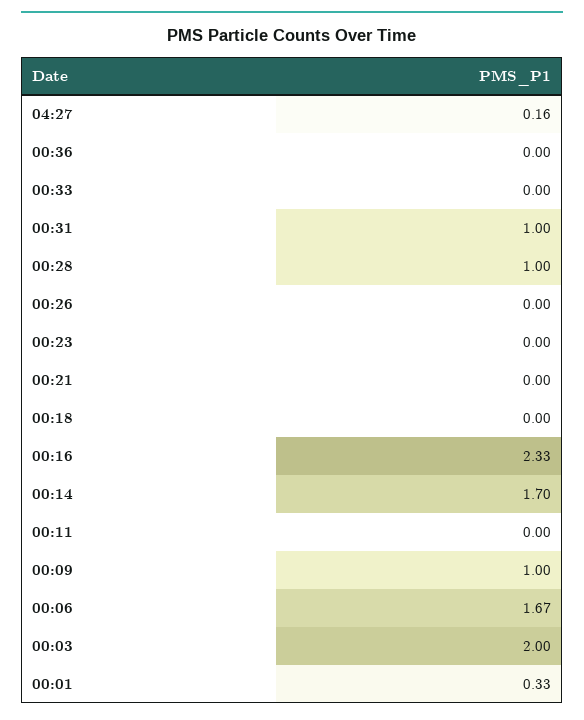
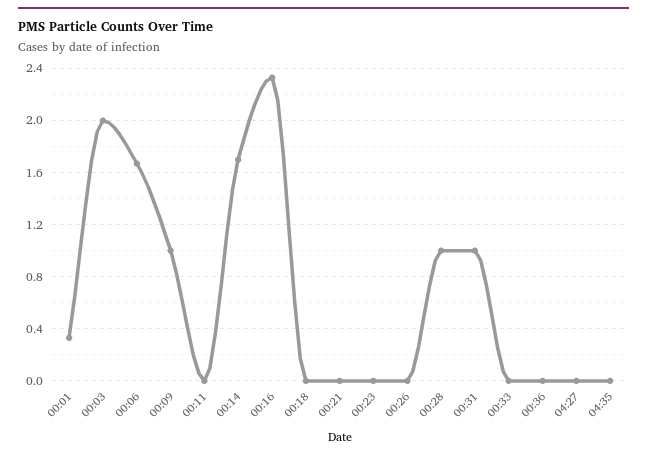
04:27: 0.16 -> 0
04:35: none -> 0

